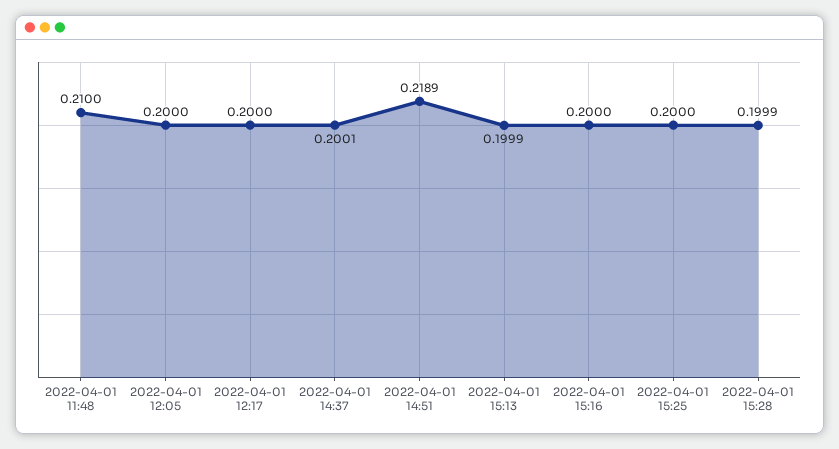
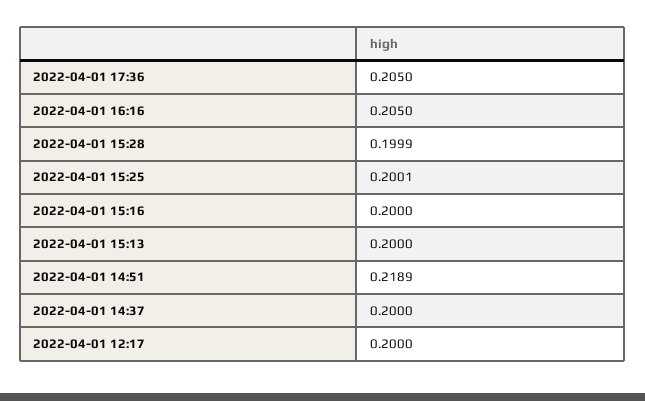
2022-04-01 11:48: 0.21 -> none
2022-04-01 12:05: 0.2 -> none
2022-04-01 14:37: 0.2001 -> 0.2
2022-04-01 15:13: 0.1999 -> 0.2
2022-04-01 15:25: 0.2 -> 0.2001
2022-04-01 17:36: none -> 0.205
2022-04-01 16:16: none -> 0.205

